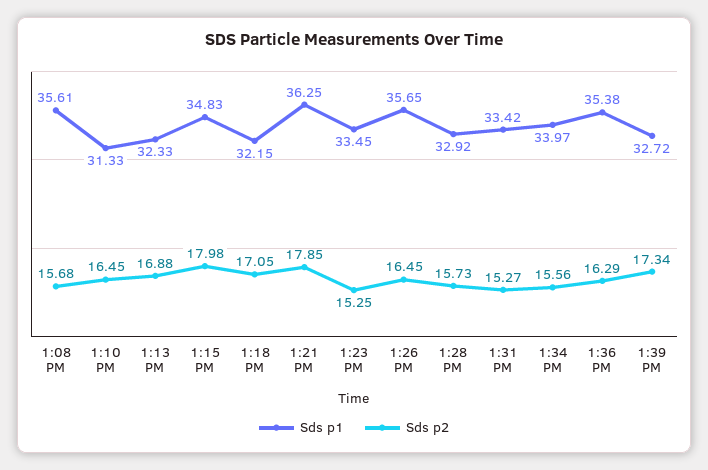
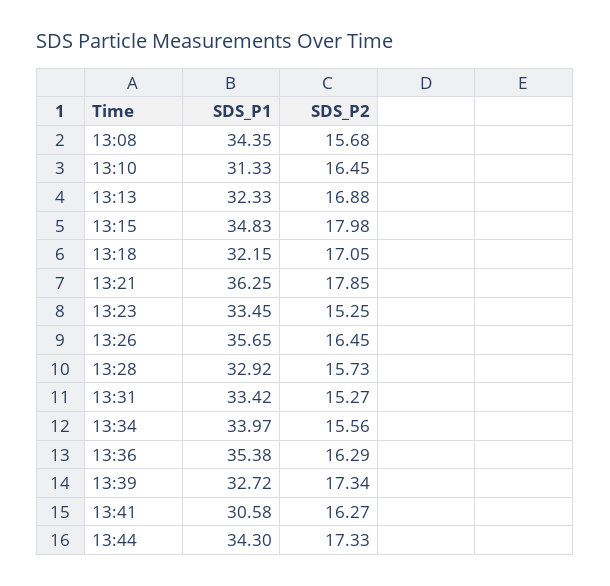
Sds p1, 1:08 PM: 35.61 -> 34.35
Sds p1, 13:41: none -> 30.58
Sds p2, 13:41: none -> 16.27
Sds p1, 13:44: none -> 34.3
Sds p2, 13:44: none -> 17.33

